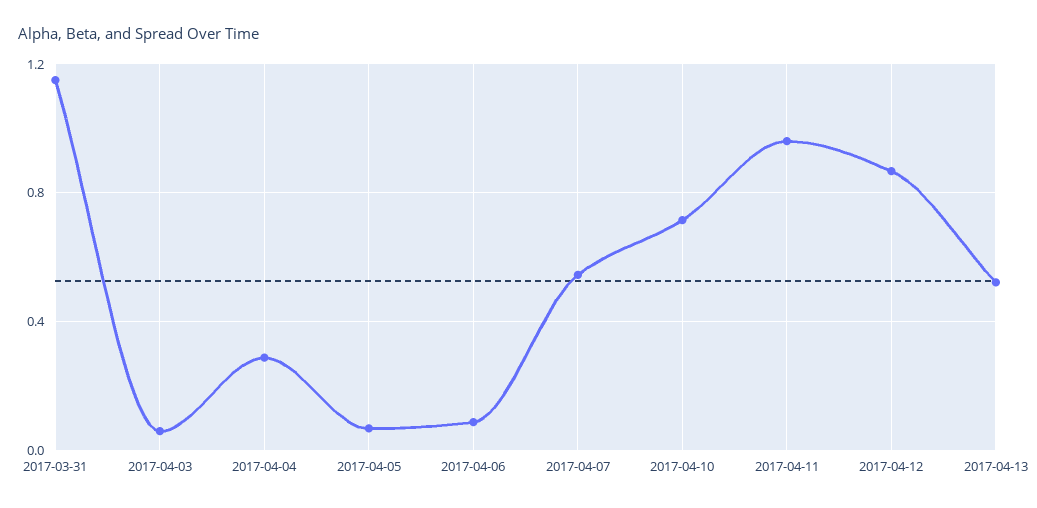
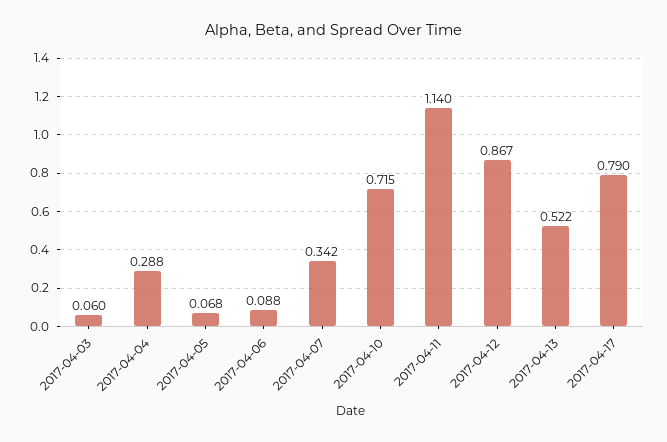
2017-03-31: 1.15 -> none
2017-04-07: 0.55 -> 0.342
2017-04-11: 0.95 -> 1.14
2017-04-17: none -> 0.79

